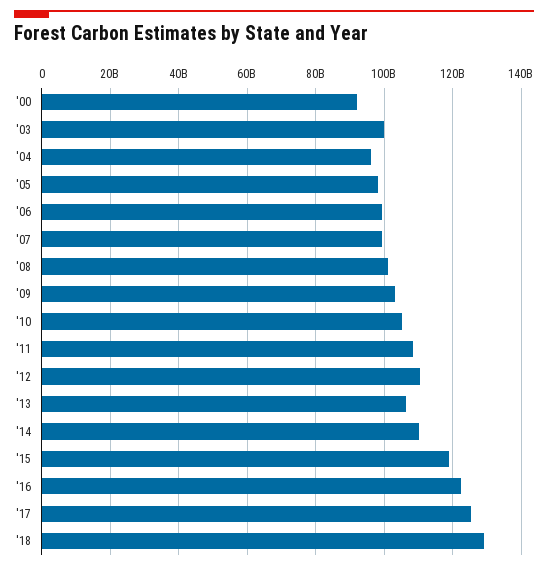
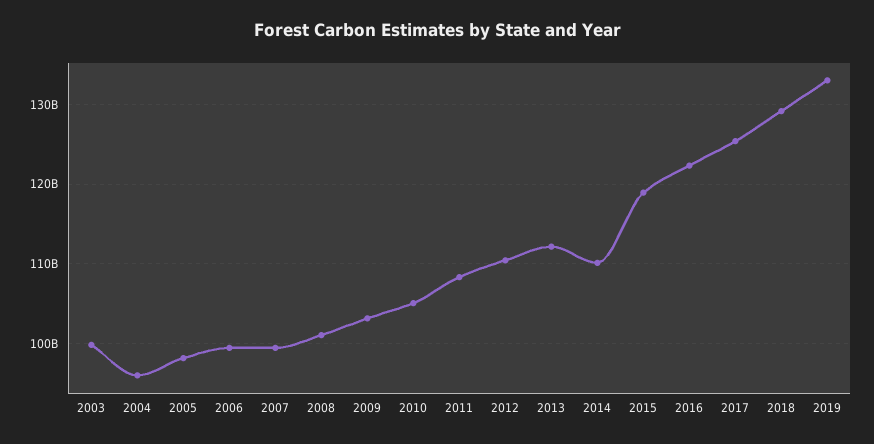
'00: 92000000000 -> none
'13: 106000000000 -> 112000000000
2019: none -> 133000000000

